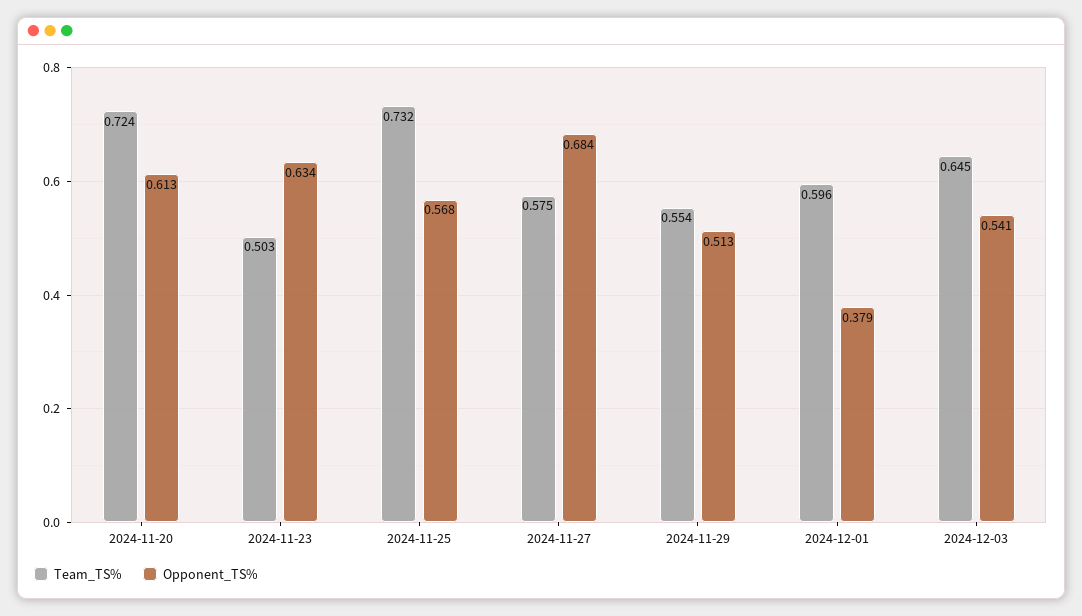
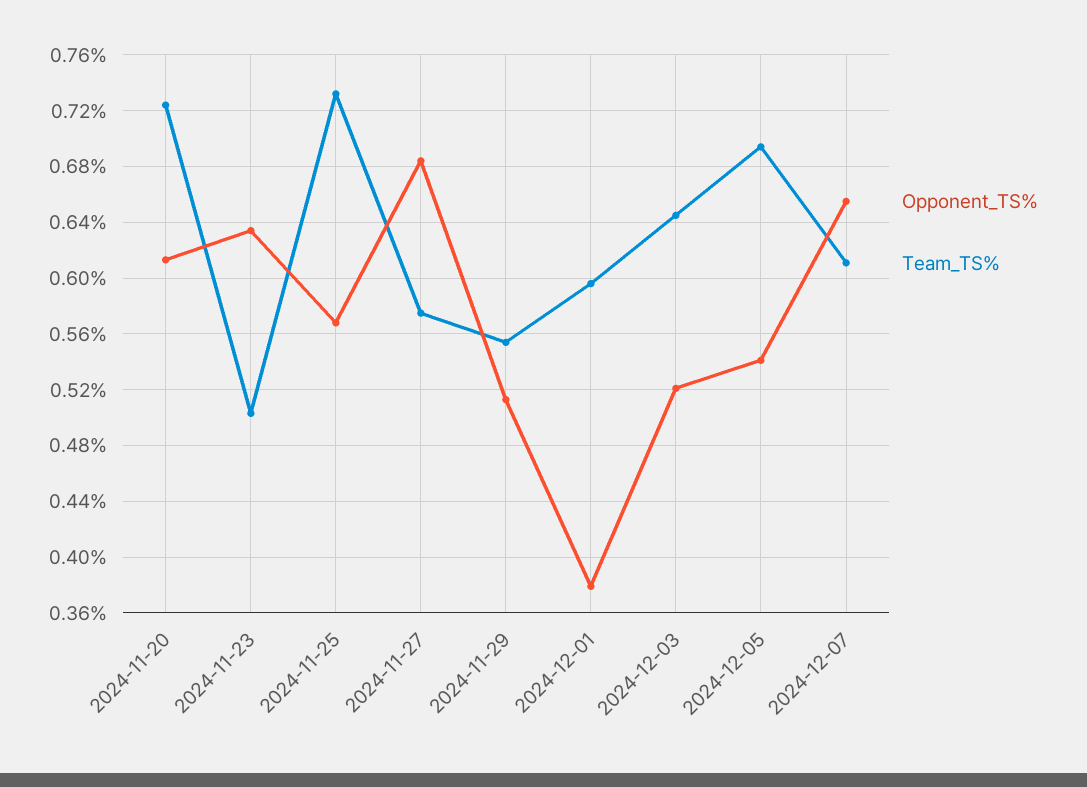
Opponent_TS%, 2024-12-03: 0.541 -> 0.52
Opponent_TS%, 2024-12-05: none -> 0.54
Team_TS%, 2024-12-05: none -> 0.695
Opponent_TS%, 2024-12-07: none -> 0.655
Team_TS%, 2024-12-07: none -> 0.61

